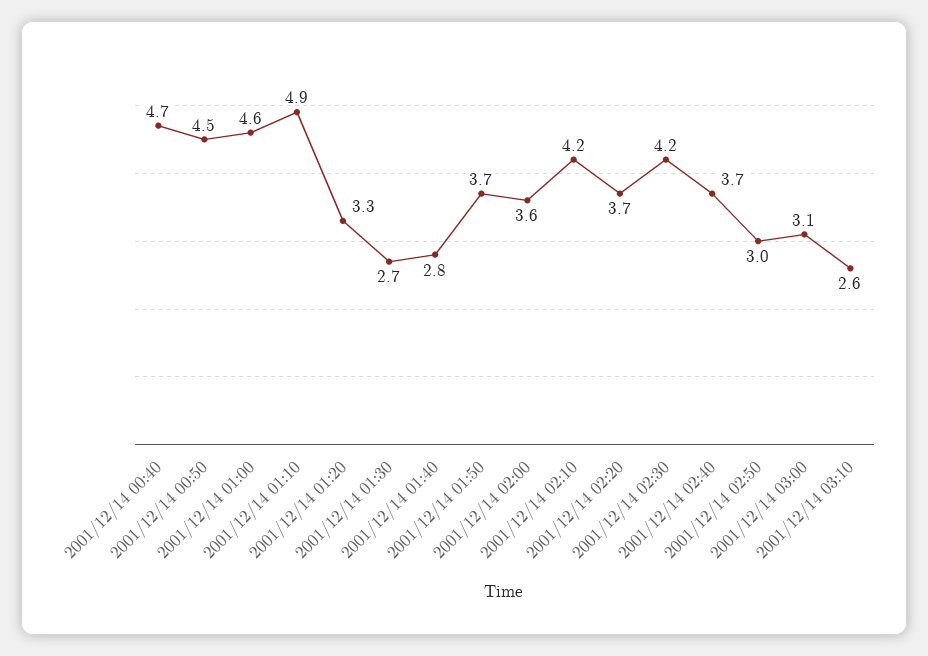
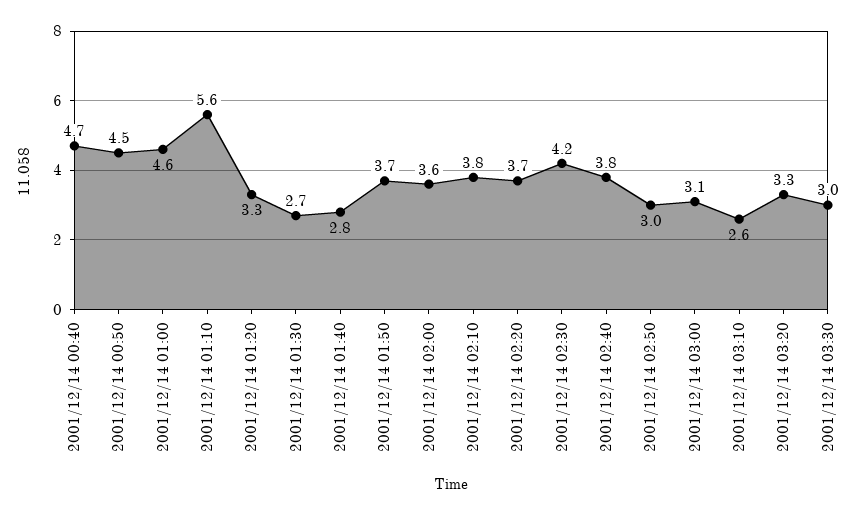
2001/12/14 01:10: 4.9 -> 5.6
2001/12/14 02:10: 4.2 -> 3.8
2001/12/14 02:40: 3.7 -> 3.8
2001/12/14 03:20: none -> 3.3
2001/12/14 03:30: none -> 3

